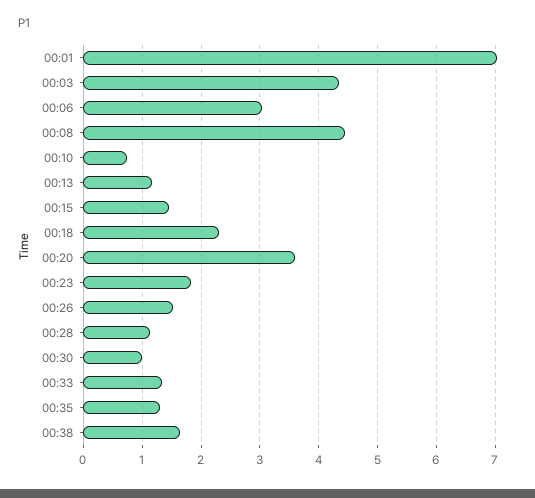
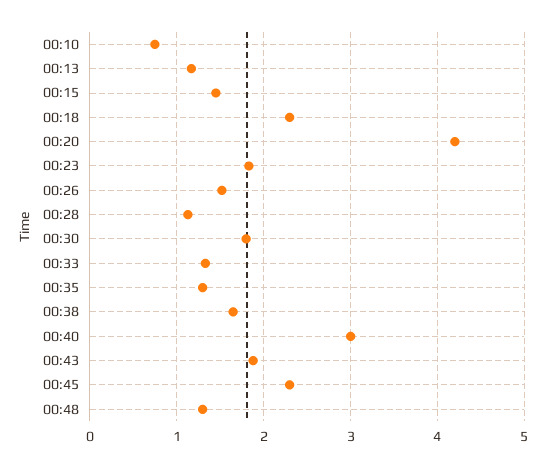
00:01: 7 -> none
00:03: 4.4 -> none
00:06: 3 -> none
00:08: 4.4 -> none
00:20: 3.6 -> 4.2
00:30: 1 -> 1.8
00:40: none -> 3
00:43: none -> 1.9
00:45: none -> 2.3
00:48: none -> 1.3

